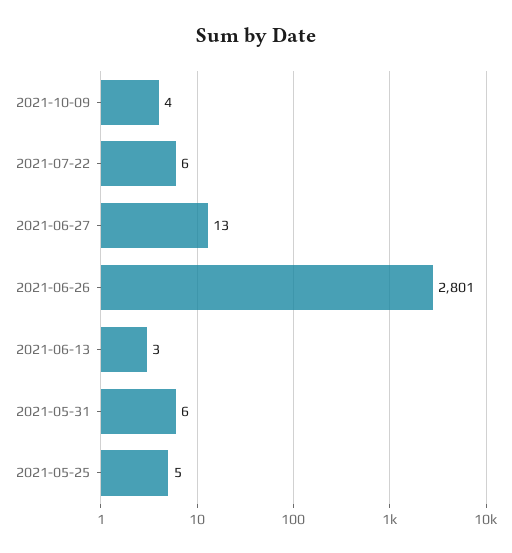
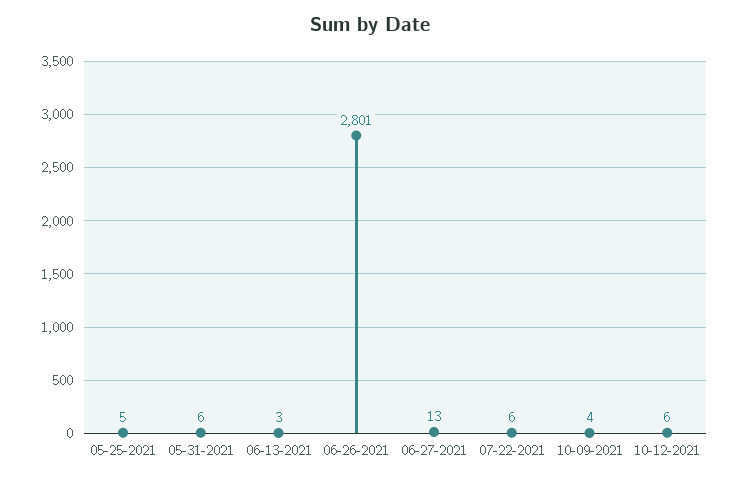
10-12-2021: none -> 6

